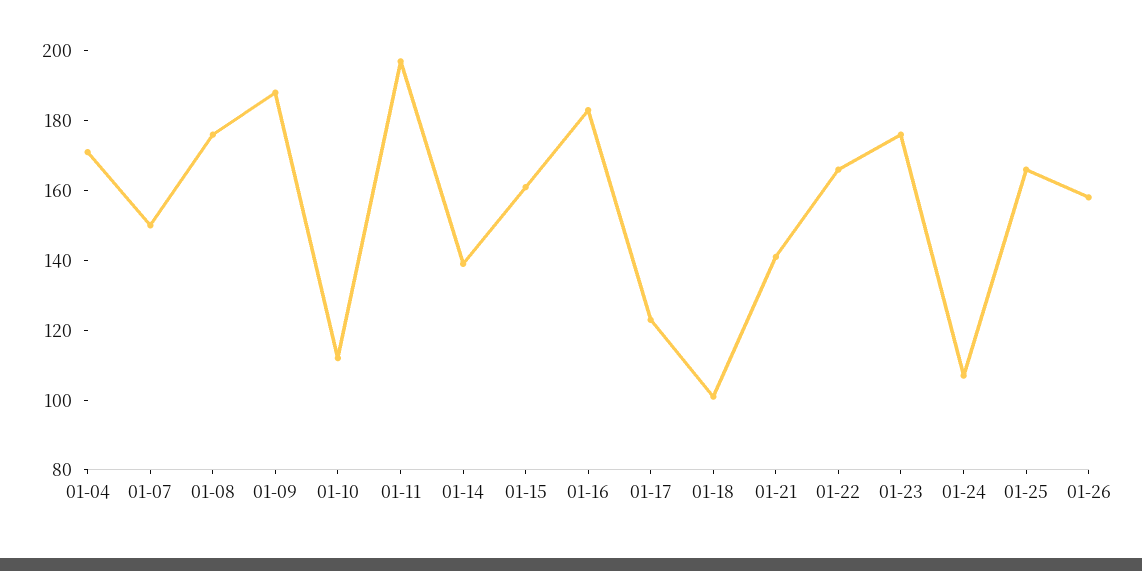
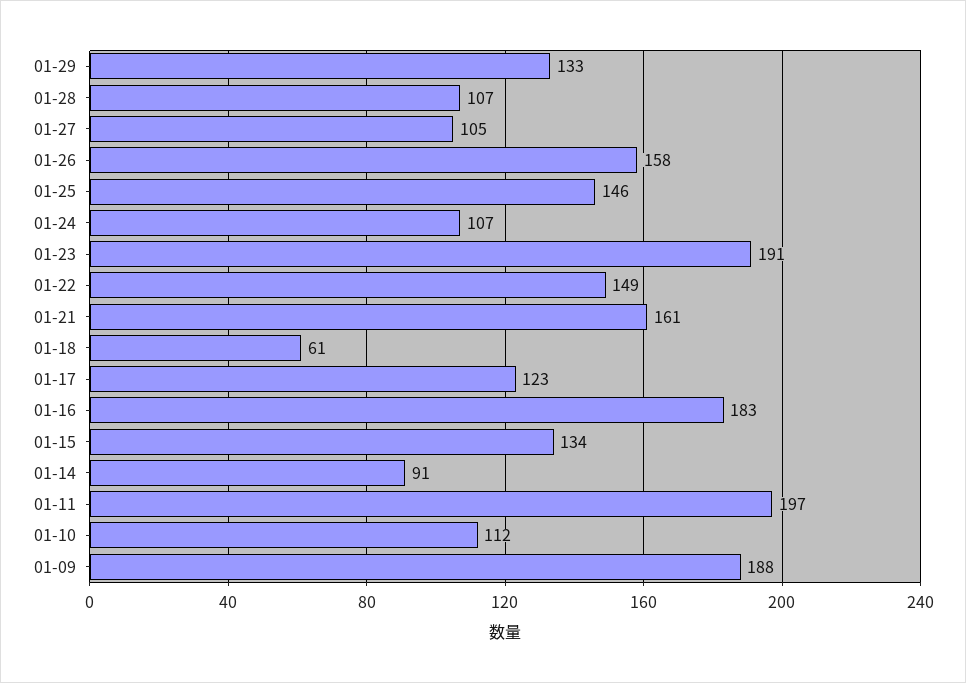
01-04: 170 -> none
01-07: 150 -> none
01-08: 175 -> none
01-14: 140 -> 91
01-15: 160 -> 134
01-18: 100 -> 61
01-21: 140 -> 161
01-22: 165 -> 149
01-23: 175 -> 191
01-25: 165 -> 146
01-29: none -> 133
01-28: none -> 107
01-27: none -> 105

